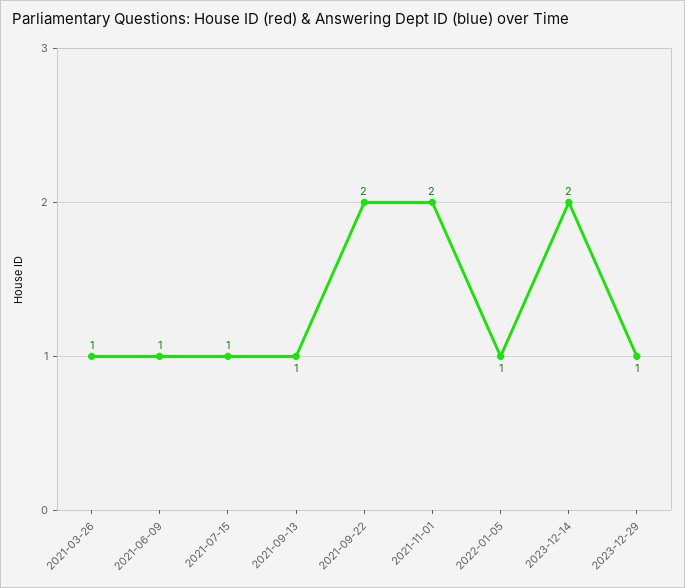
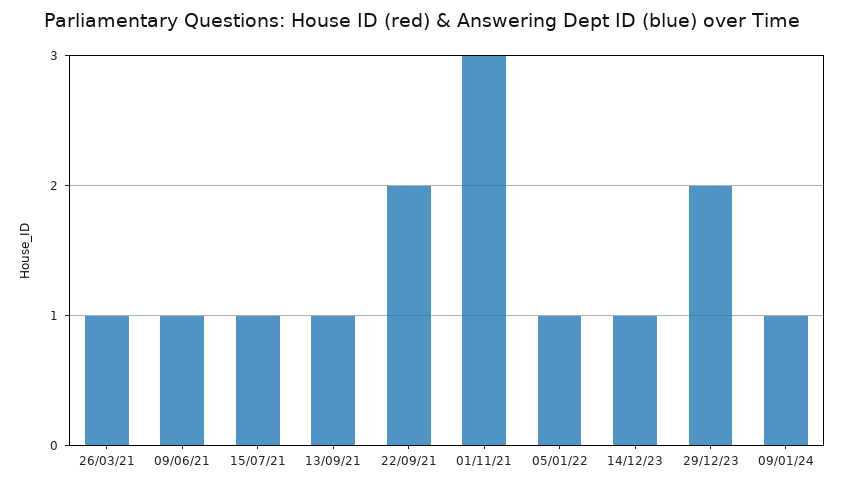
2021-11-01: 2 -> 3
2023-12-14: 2 -> 1
2023-12-29: 1 -> 2
09/01/24: none -> 1

